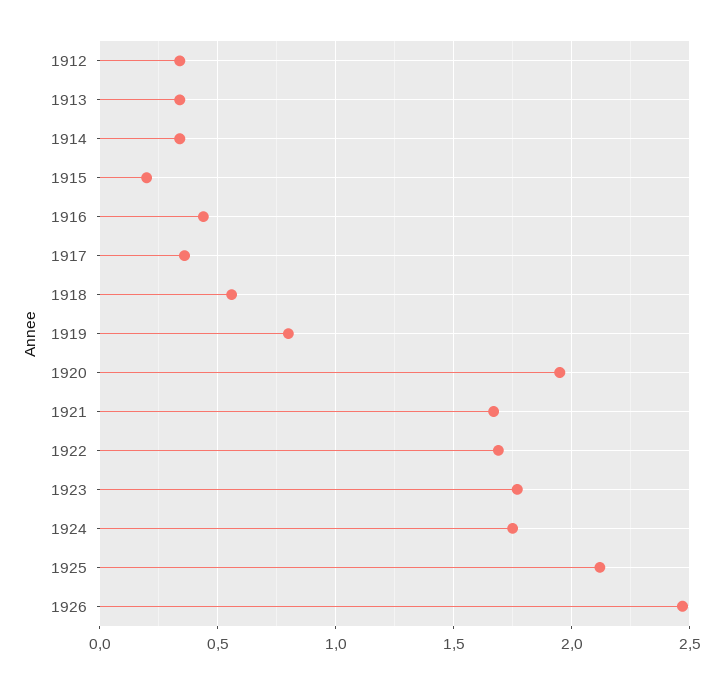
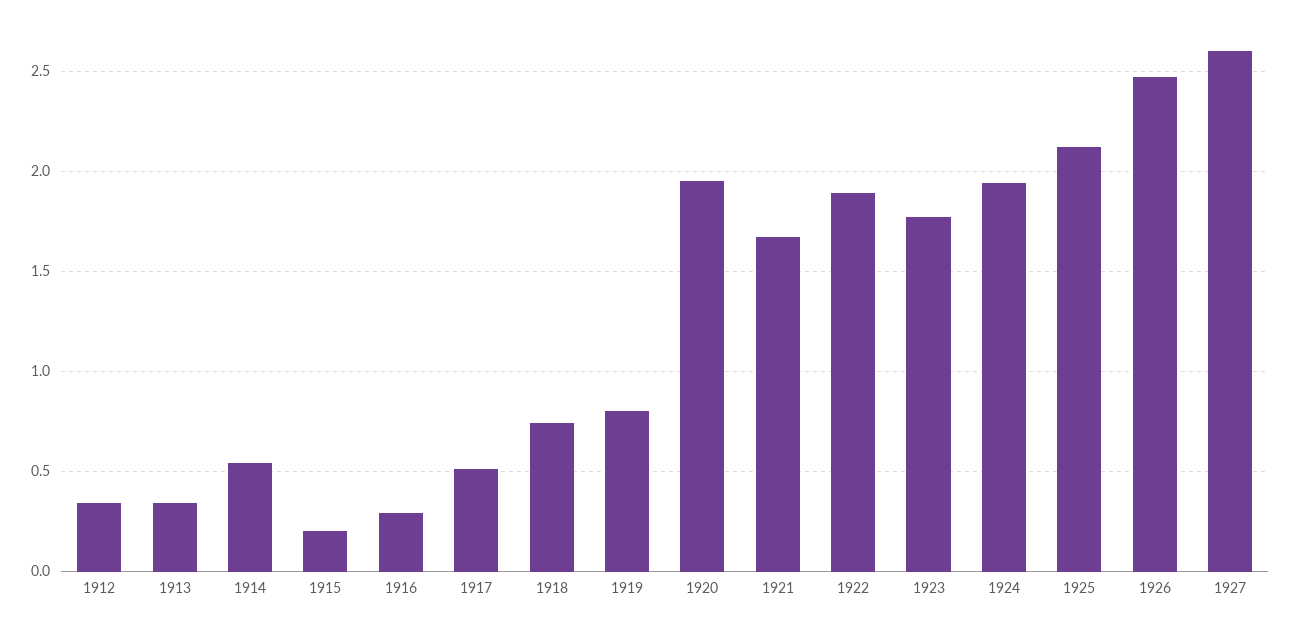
1914: 0.35 -> 0.55
1916: 0.45 -> 0.3
1917: 0.35 -> 0.5
1918: 0.55 -> 0.75
1922: 1.7 -> 1.9
1924: 1.75 -> 1.95
1927: none -> 2.6

